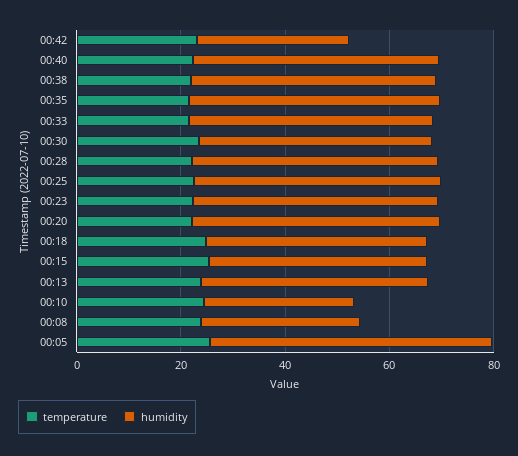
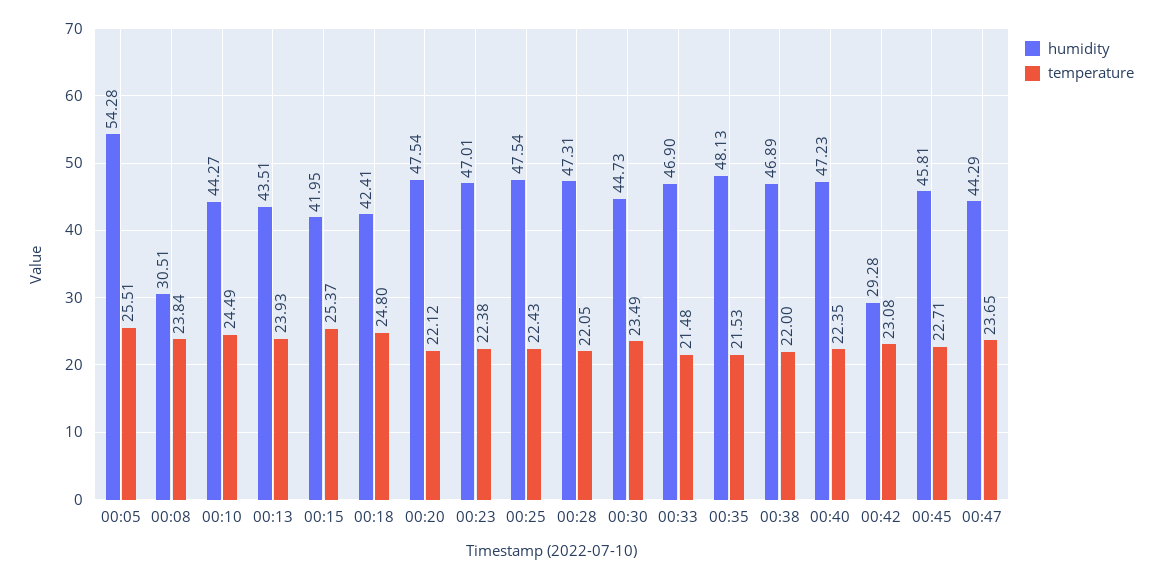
humidity, 00:10: 30 -> 44.27
humidity, 00:45: none -> 45.81
temperature, 00:45: none -> 22.71
humidity, 00:47: none -> 44.29
temperature, 00:47: none -> 23.65

